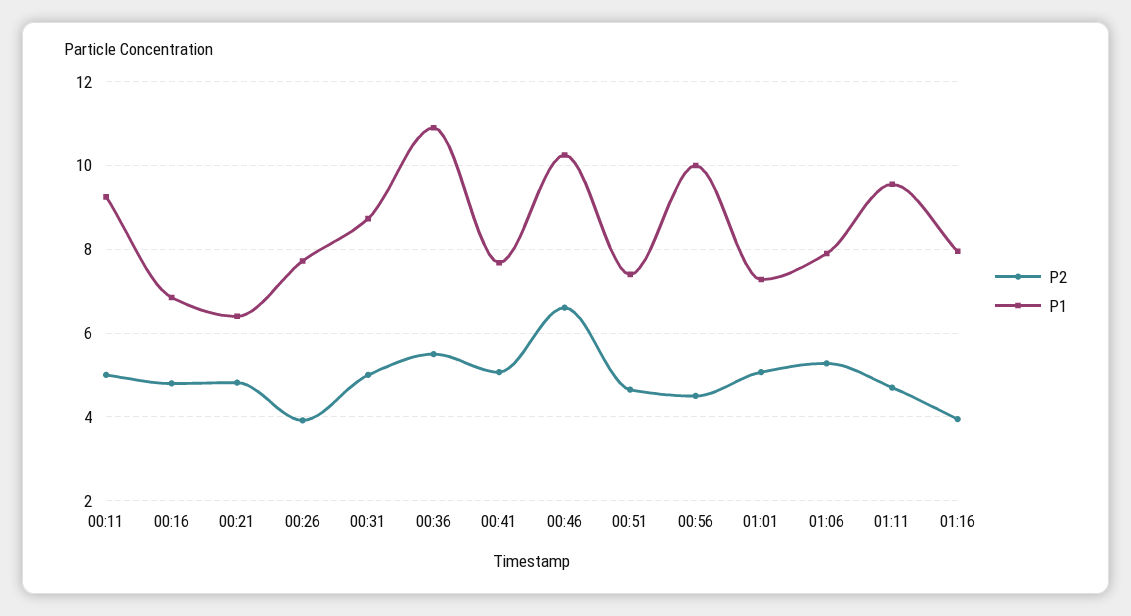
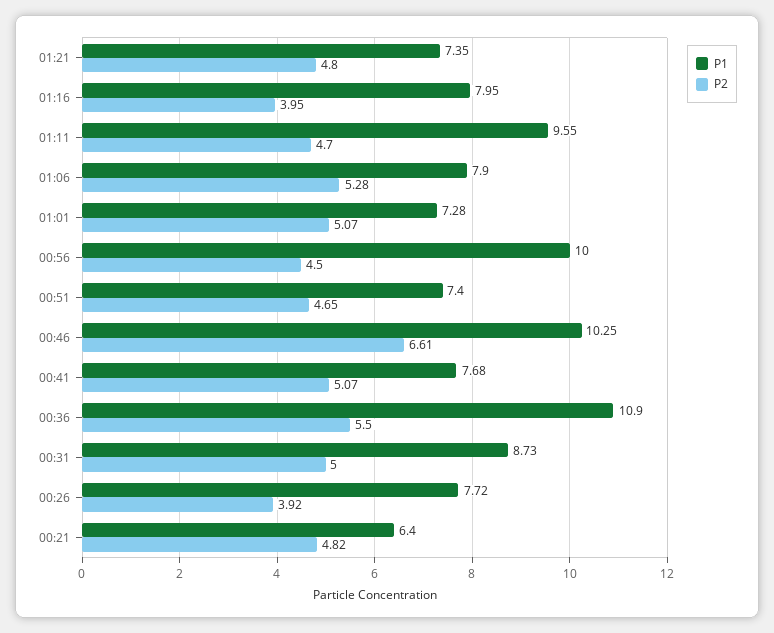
P2, 00:11: 5 -> none
P1, 00:11: 9.2 -> none
P2, 00:16: 4.8 -> none
P1, 00:16: 6.8 -> none
P1, 01:21: none -> 7.35
P2, 01:21: none -> 4.8

